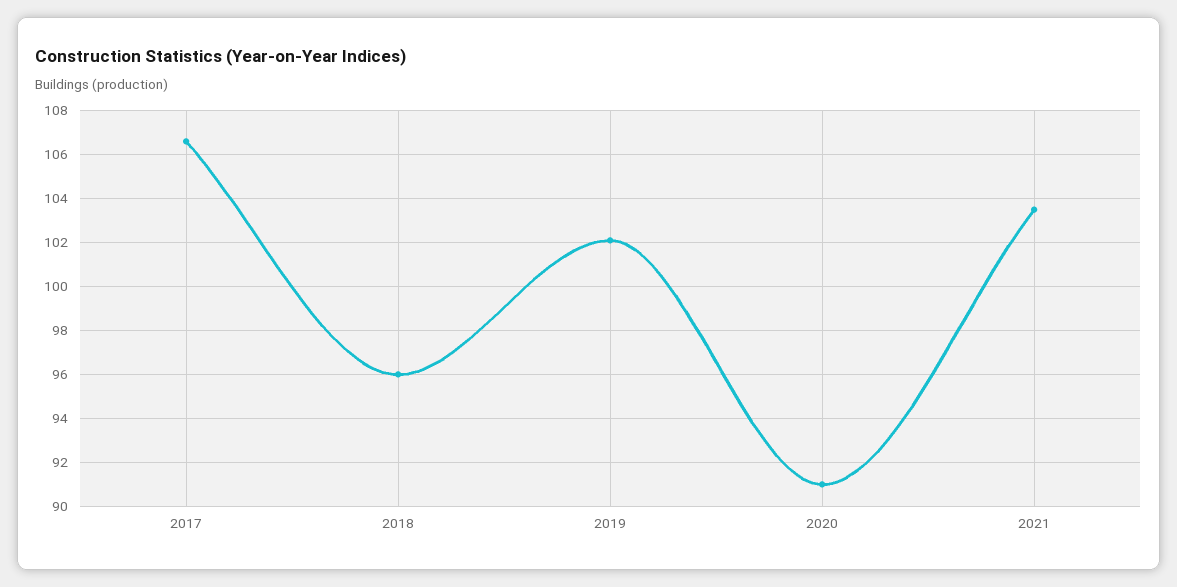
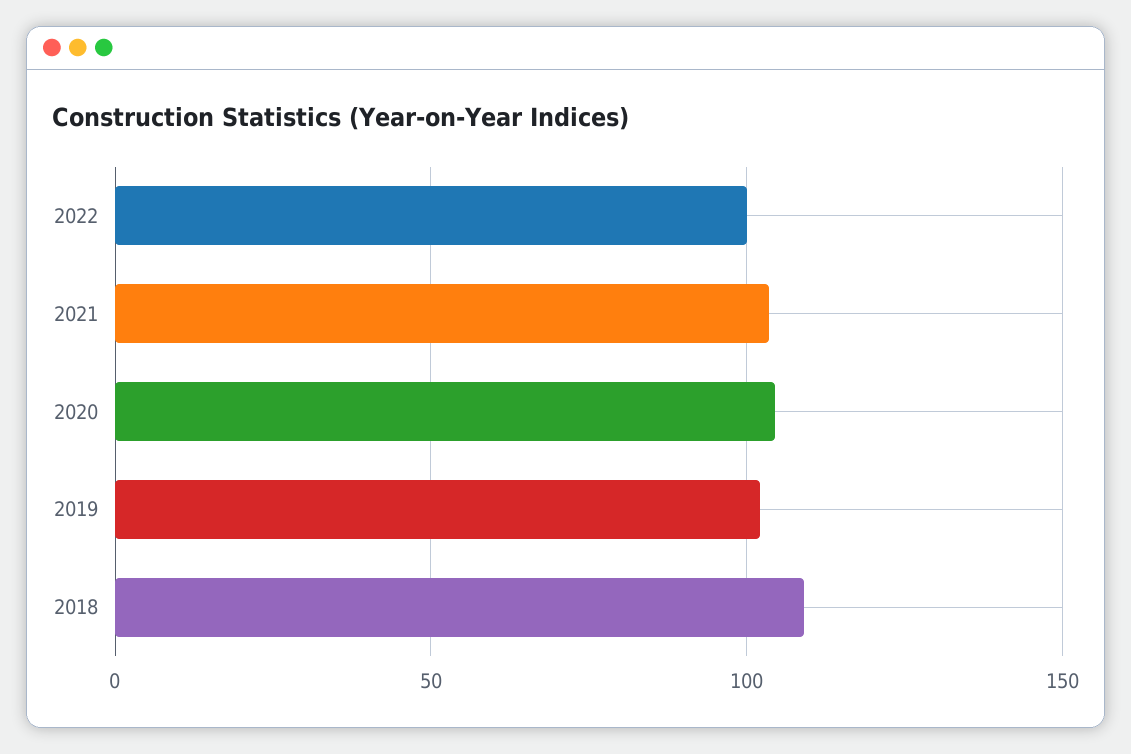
2017: 106.5 -> none
2018: 96 -> 110
2020: 91 -> 105
2022: none -> 100

